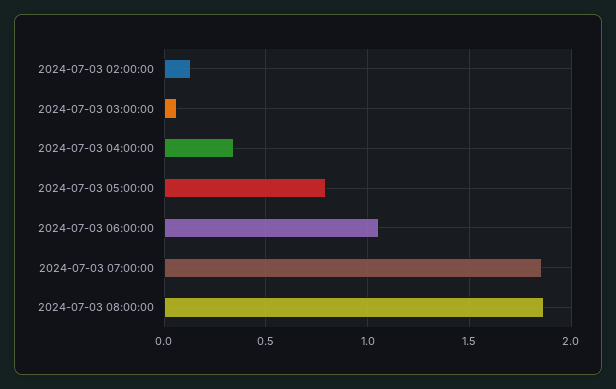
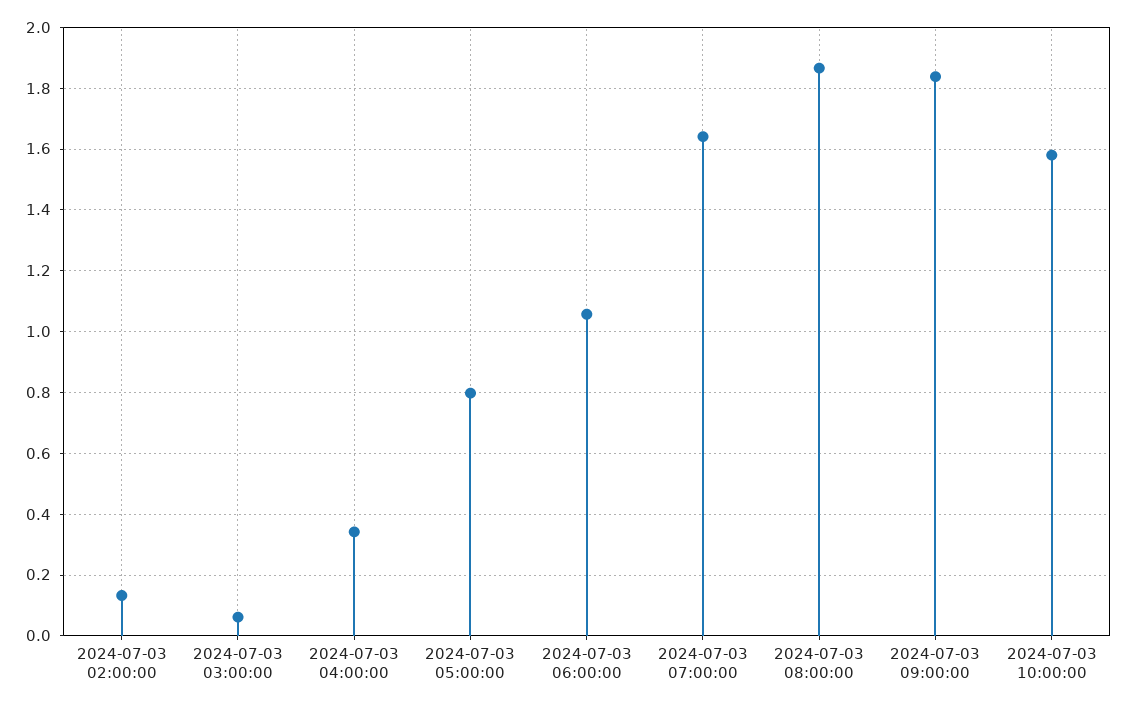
2024-07-03 07:00:00: 1.85 -> 1.64
2024-07-03 09:00:00: none -> 1.84
2024-07-03 10:00:00: none -> 1.58

